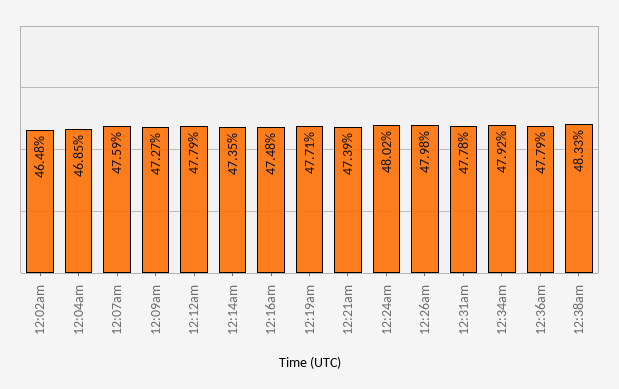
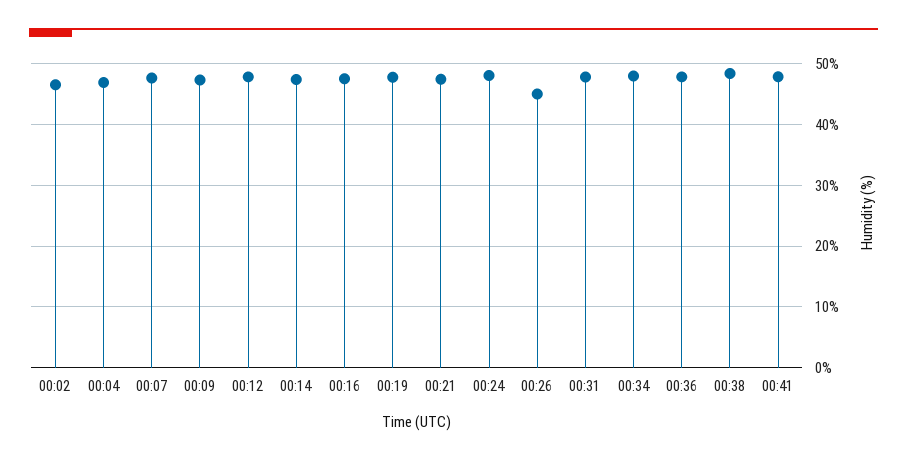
12:26am: 47.98 -> 45
00:41: none -> 48

